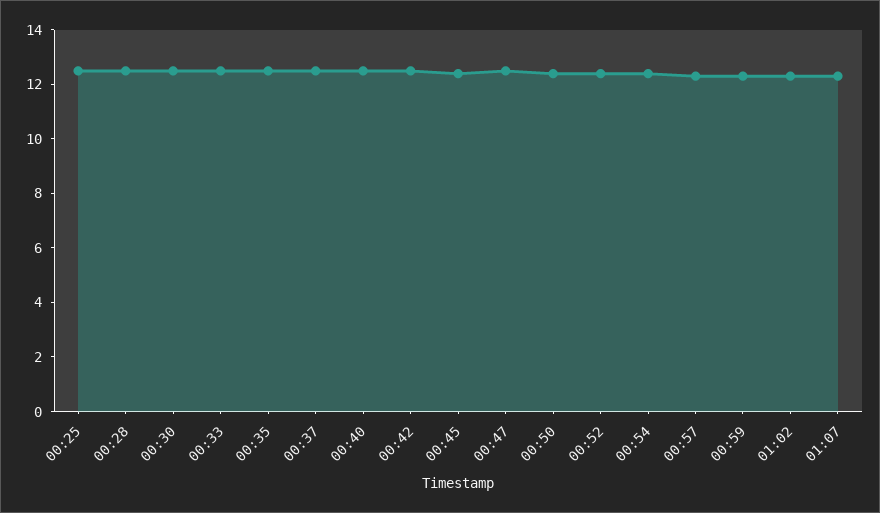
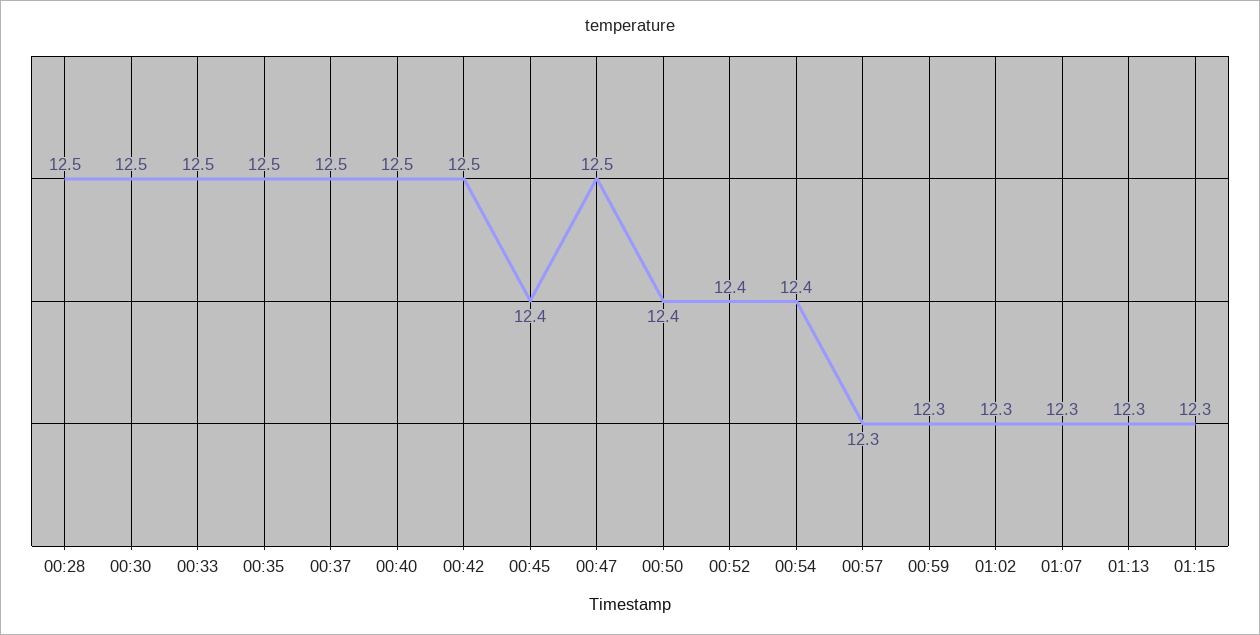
00:25: 12.5 -> none
01:13: none -> 12.3
01:15: none -> 12.3

